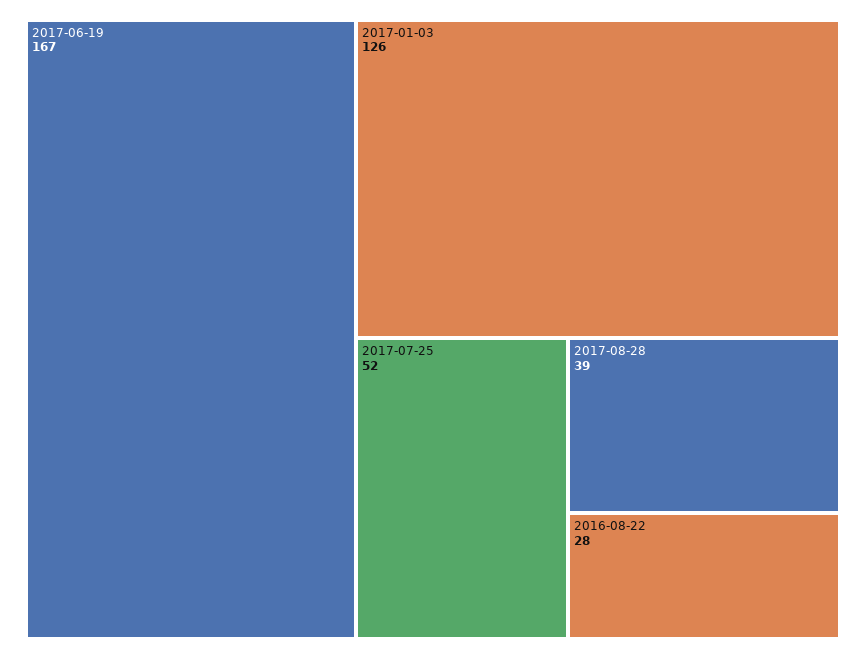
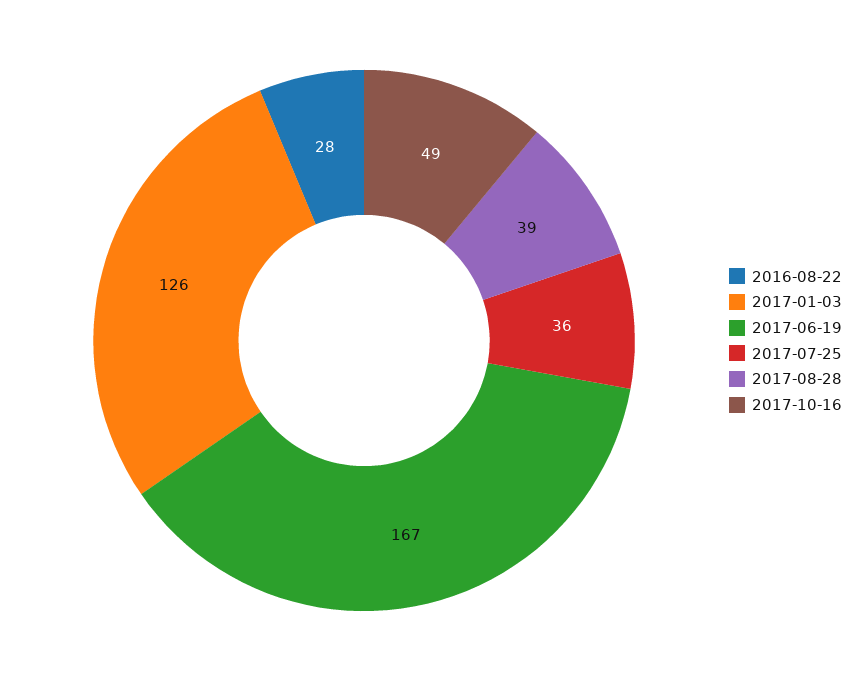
2017-07-25: 52 -> 36
2017-10-16: none -> 49

